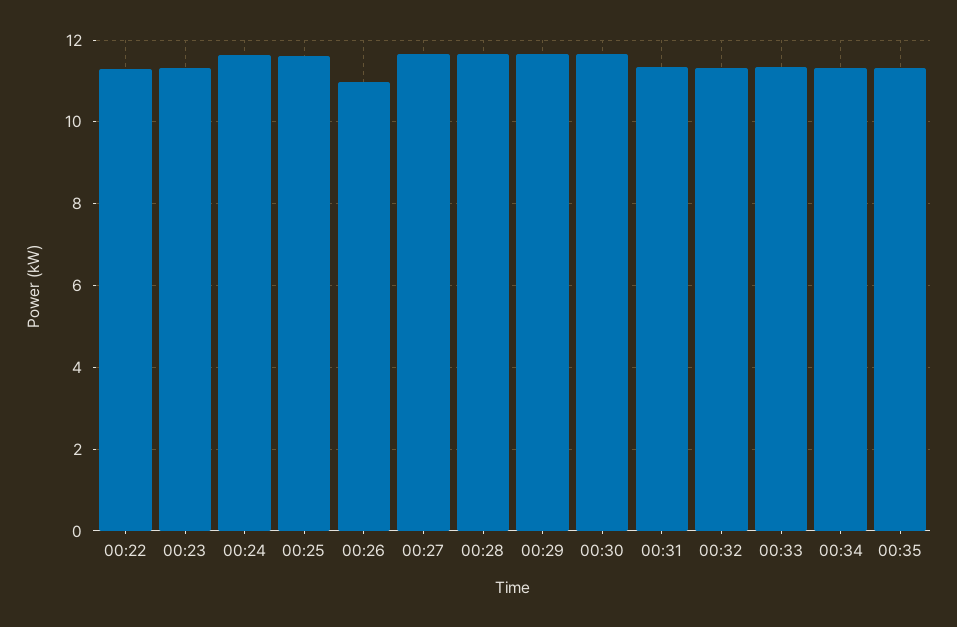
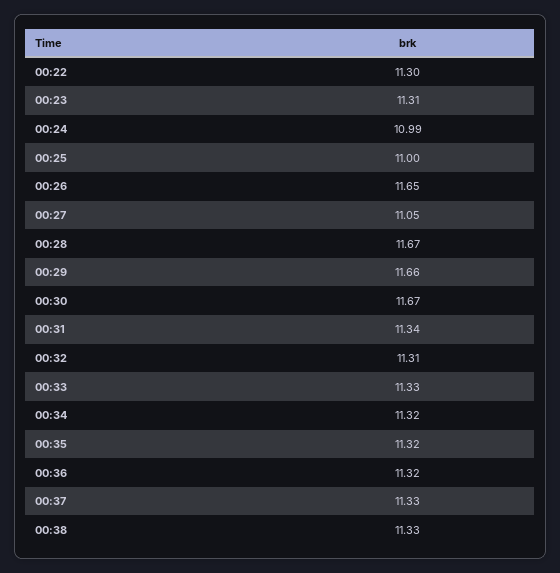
00:24: 11.6 -> 10.99
00:25: 11.6 -> 11
00:26: 11 -> 11.65
00:27: 11.6 -> 11.05
00:36: none -> 11.32
00:37: none -> 11.33
00:38: none -> 11.33

